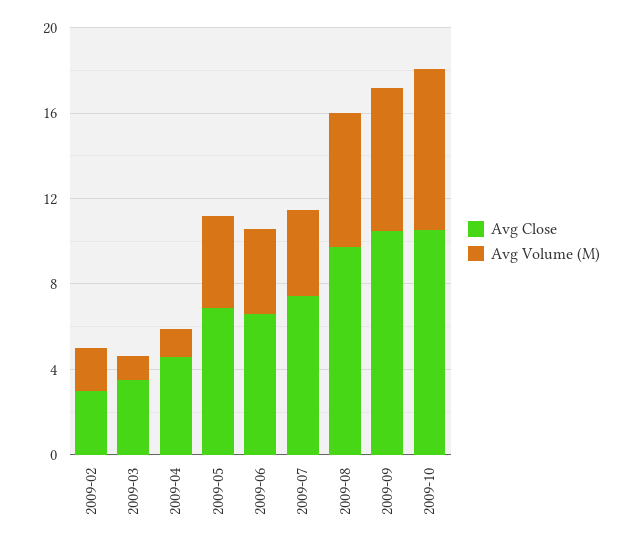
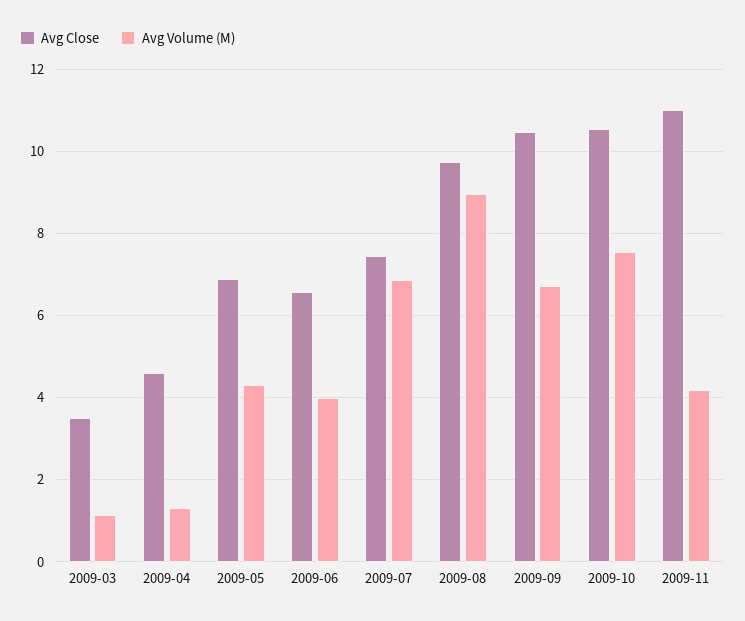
Avg Close, 2009-02: 3 -> none
Avg Volume (M), 2009-02: 2 -> none
Avg Volume (M), 2009-07: 4 -> 6.8
Avg Volume (M), 2009-08: 6 -> 9
Avg Close, 2009-11: none -> 11
Avg Volume (M), 2009-11: none -> 4.2

